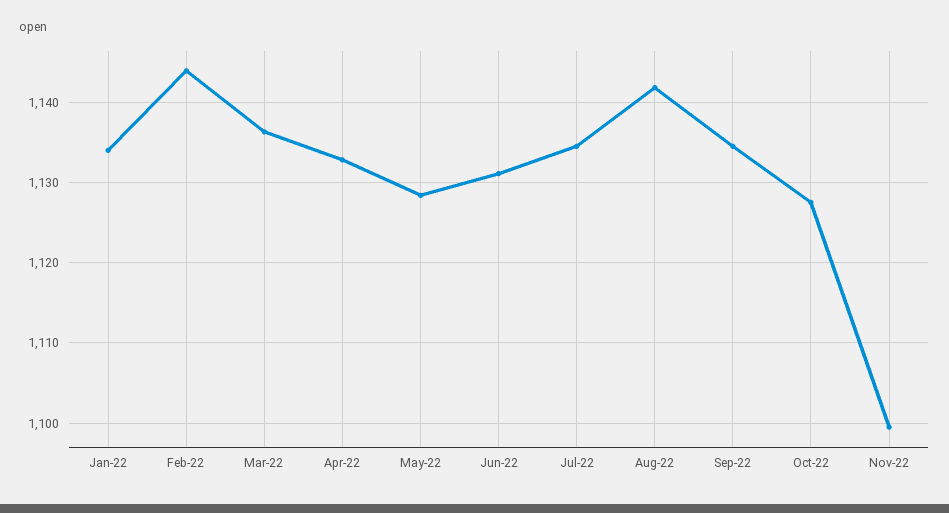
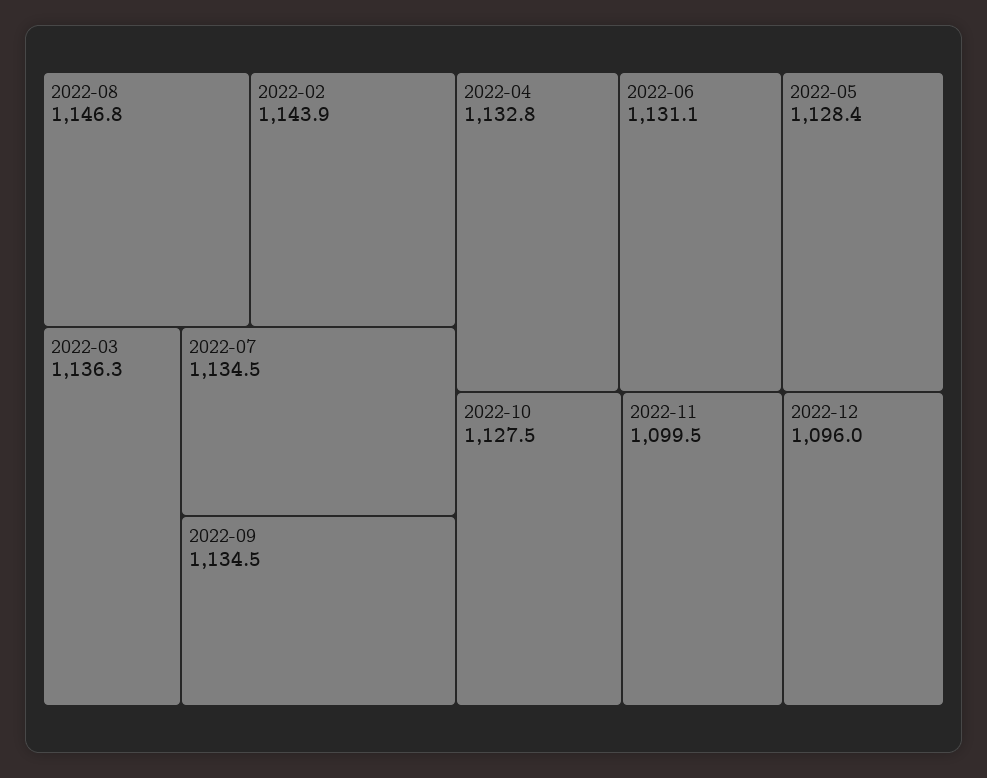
Jan-22: 1134 -> none
Aug-22: 1142 -> 1146.8
2022-12: none -> 1096

